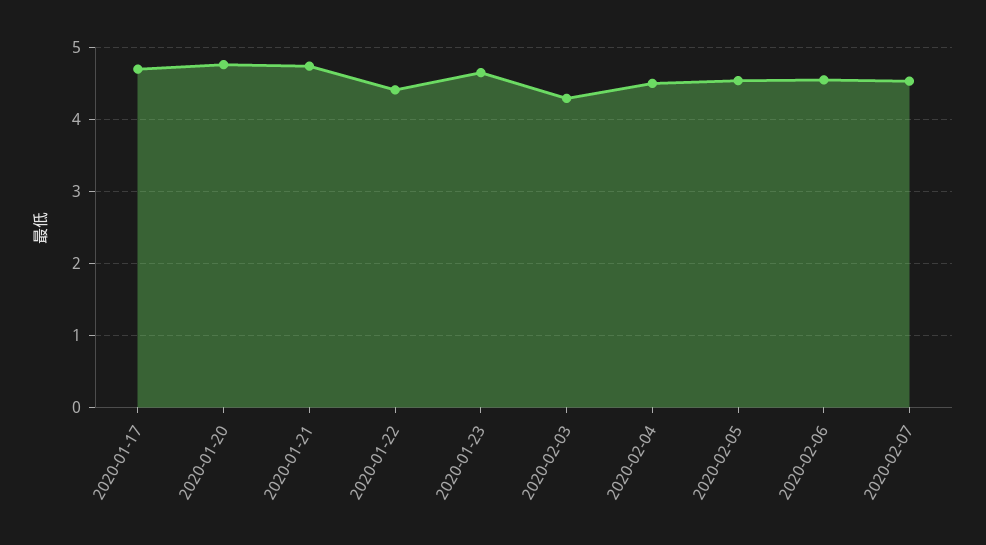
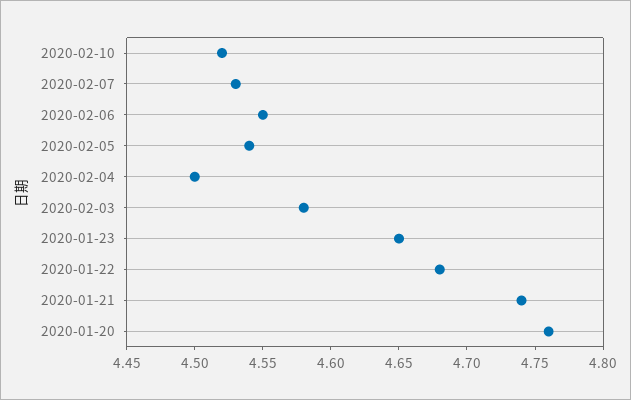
2020-01-17: 4.7 -> none
2020-01-22: 4.4 -> 4.68
2020-02-03: 4.3 -> 4.58
2020-02-10: none -> 4.52

